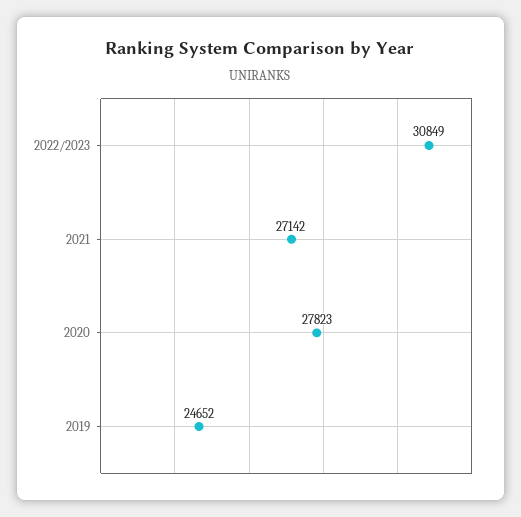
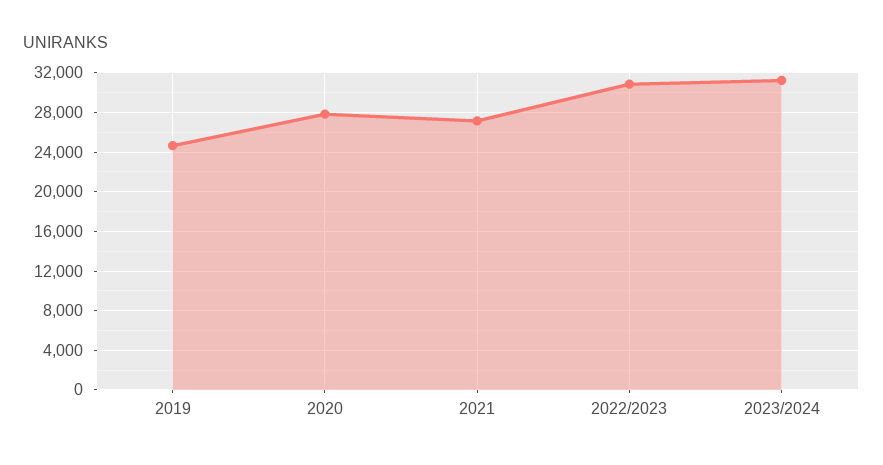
2023/2024: none -> 31000

